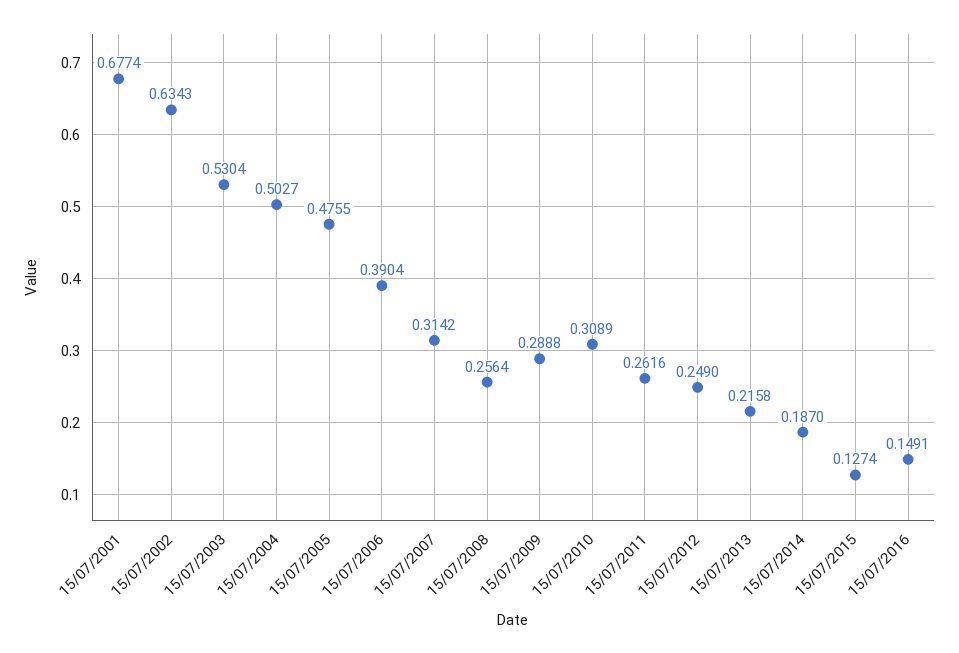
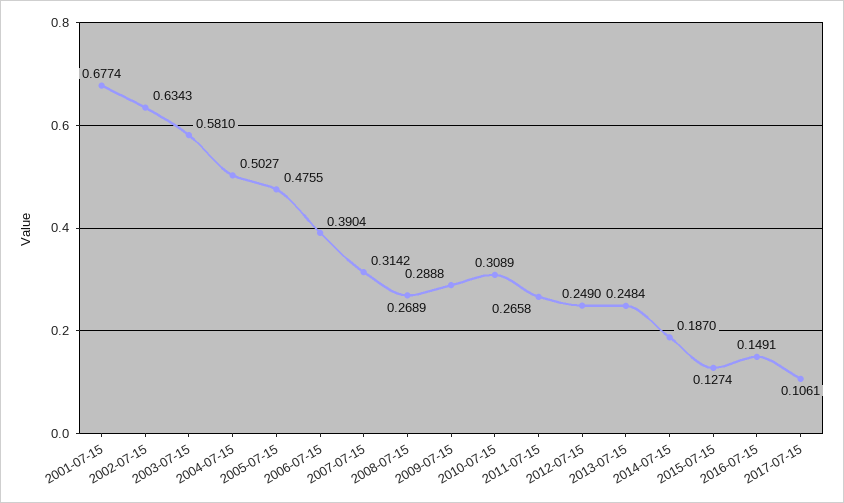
15/07/2003: 0.5304 -> 0.581
15/07/2008: 0.2564 -> 0.2689
15/07/2011: 0.2616 -> 0.2658
15/07/2013: 0.2158 -> 0.2484
2017-07-15: none -> 0.1061

